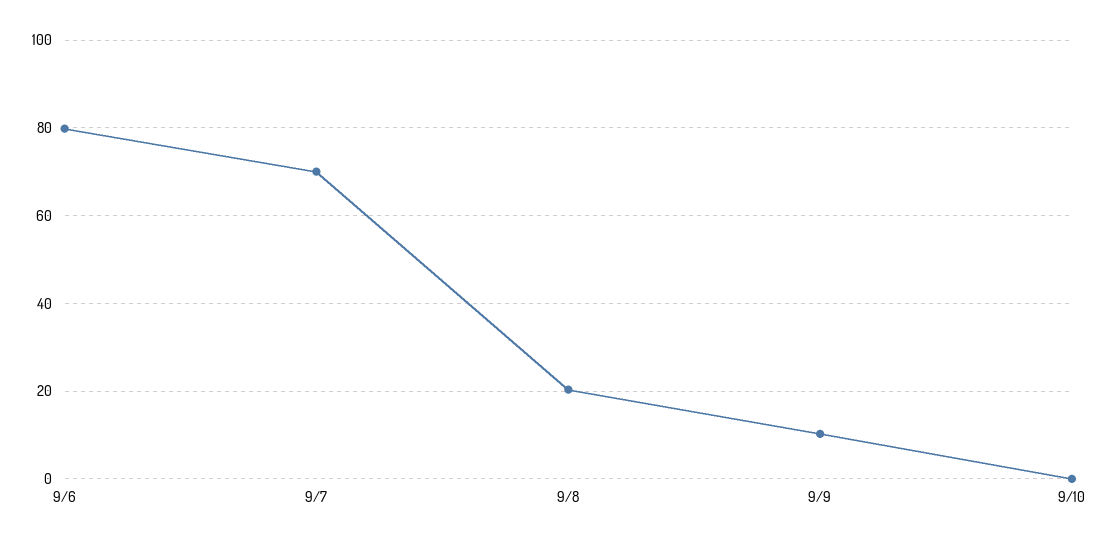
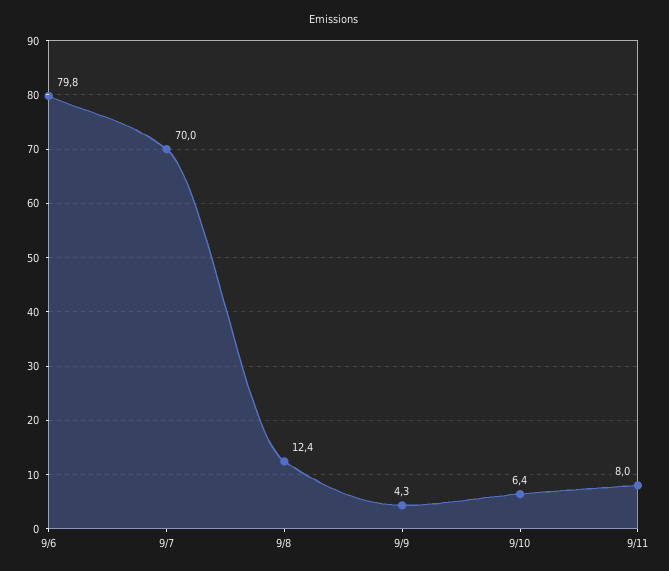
9/8: 20 -> 12.4
9/9: 10 -> 4.3
9/10: 0 -> 6.4
9/11: none -> 8

